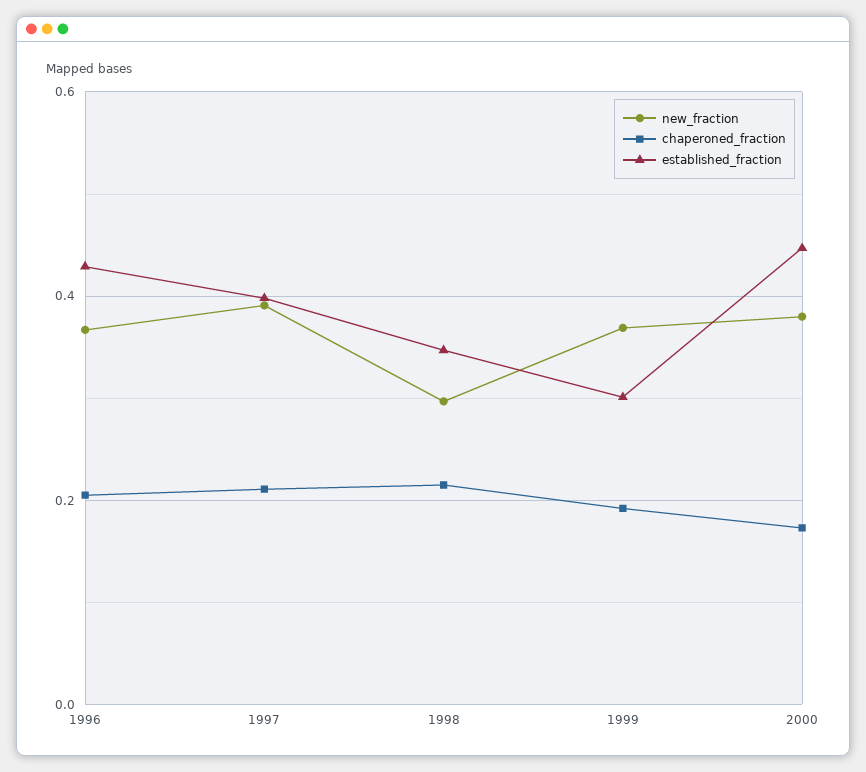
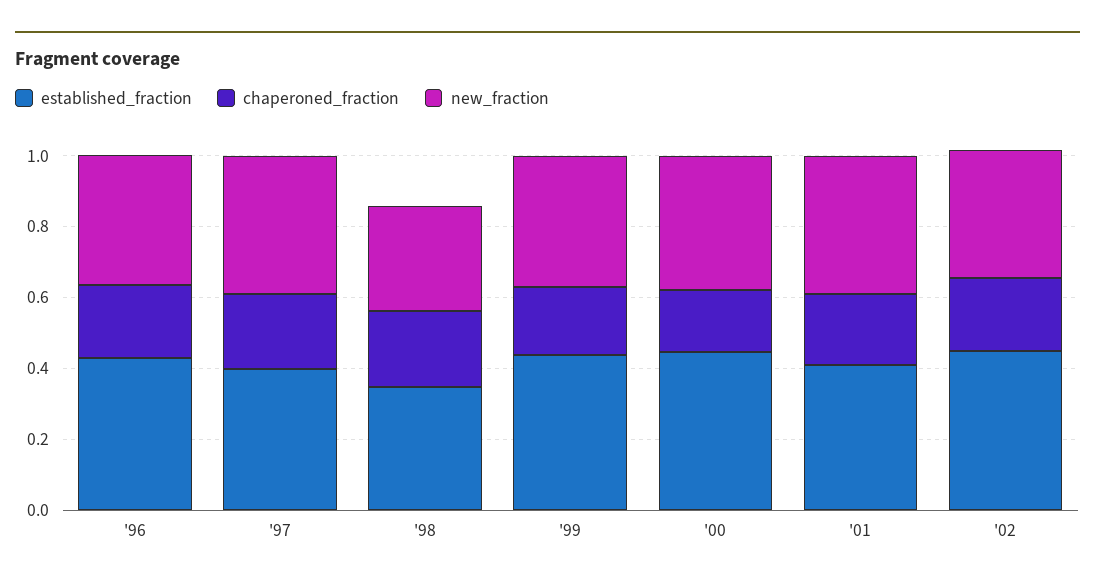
established_fraction, 1999: 0.3 -> 0.45
established_fraction, '01: none -> 0.4
chaperoned_fraction, '01: none -> 0.2
new_fraction, '01: none -> 0.4
established_fraction, '02: none -> 0.45
chaperoned_fraction, '02: none -> 0.2
new_fraction, '02: none -> 0.35

